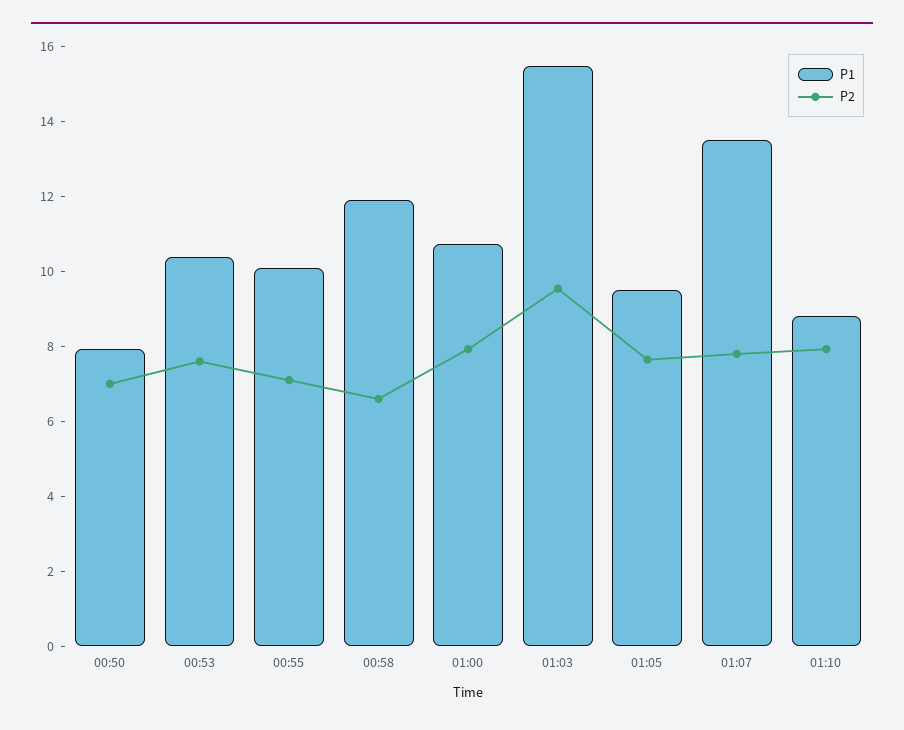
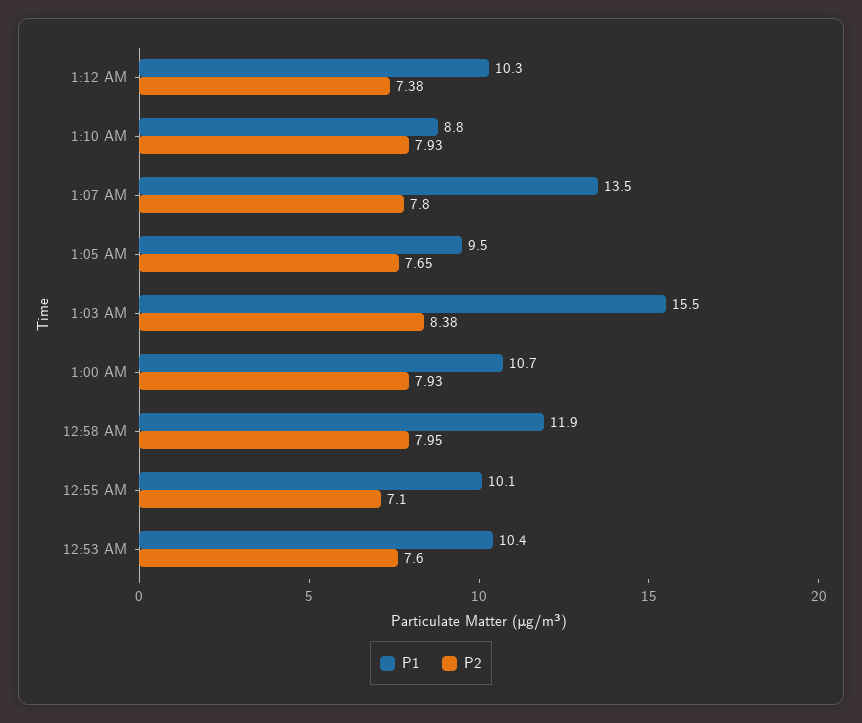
P1, 00:50: 8 -> none
P2, 00:50: 7 -> none
P2, 00:58: 6.5 -> 7.95
P2, 01:03: 9.5 -> 8.38
P1, 1:12 AM: none -> 10.3
P2, 1:12 AM: none -> 7.38

